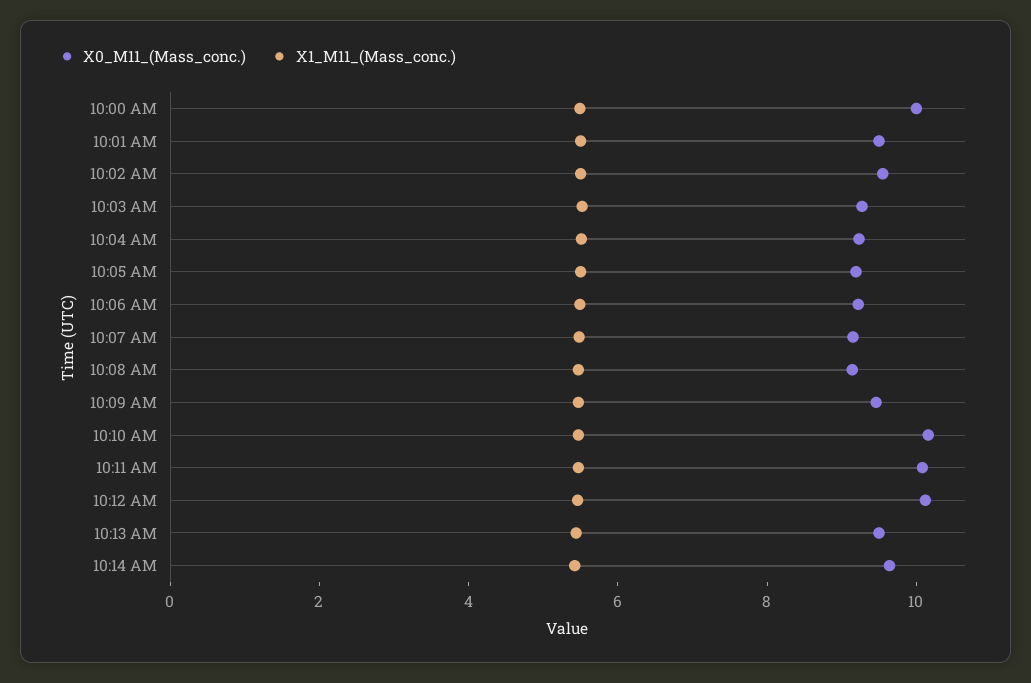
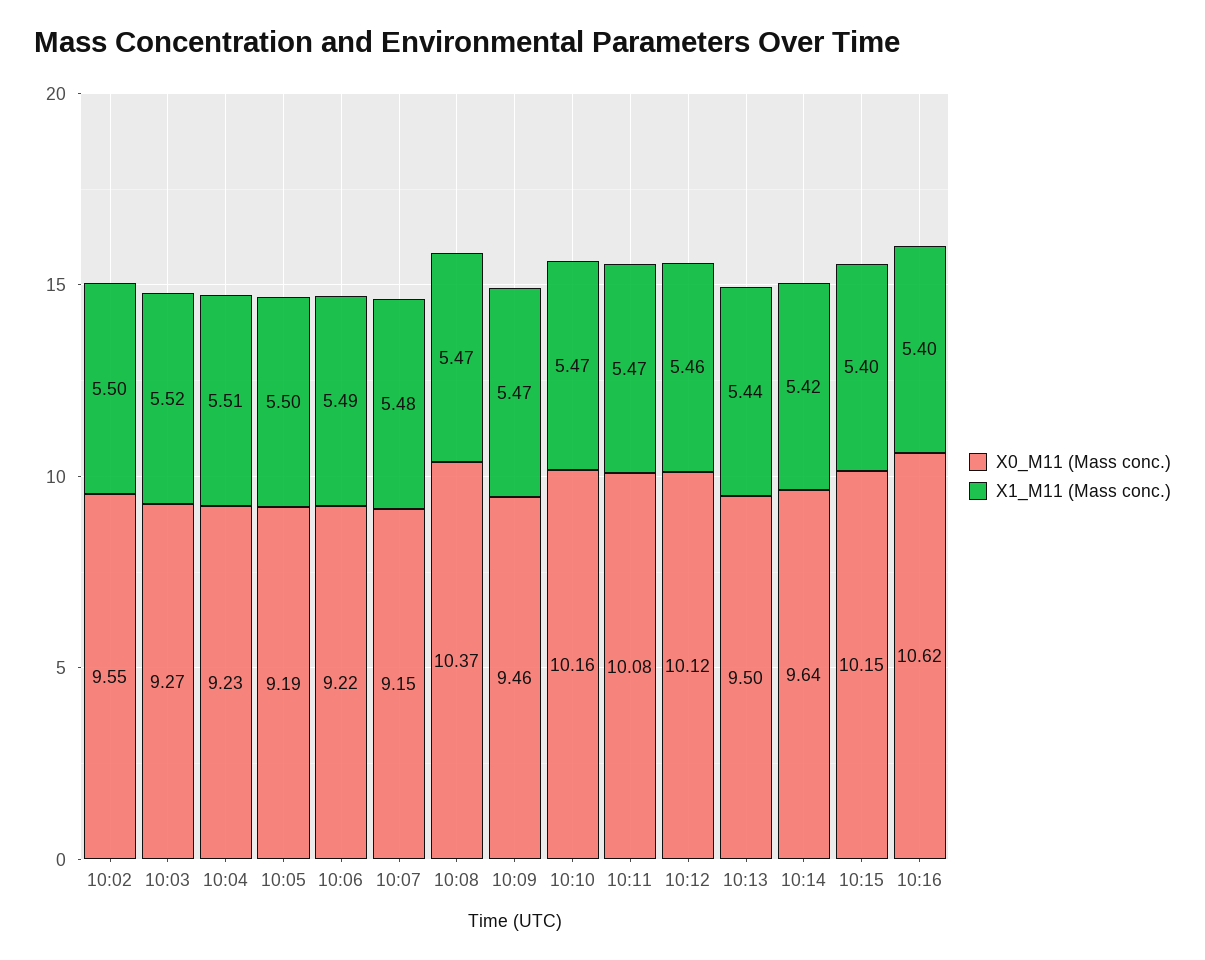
X0_M11_(Mass_conc.), 10:00 AM: 10 -> none
X1_M11_(Mass_conc.), 10:00 AM: 5.5 -> none
X0_M11_(Mass_conc.), 10:01 AM: 9.5 -> none
X1_M11_(Mass_conc.), 10:01 AM: 5.5 -> none
X0_M11_(Mass_conc.), 10:08 AM: 9 -> 10.37
X0_M11_(Mass_conc.), 10:15: none -> 10.15
X1_M11_(Mass_conc.), 10:15: none -> 5.4
X0_M11_(Mass_conc.), 10:16: none -> 10.62
X1_M11_(Mass_conc.), 10:16: none -> 5.4

